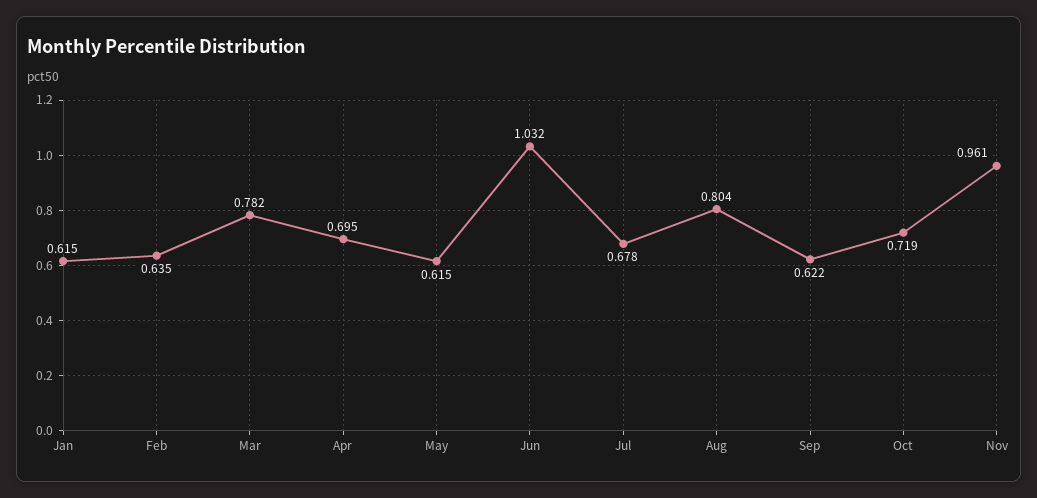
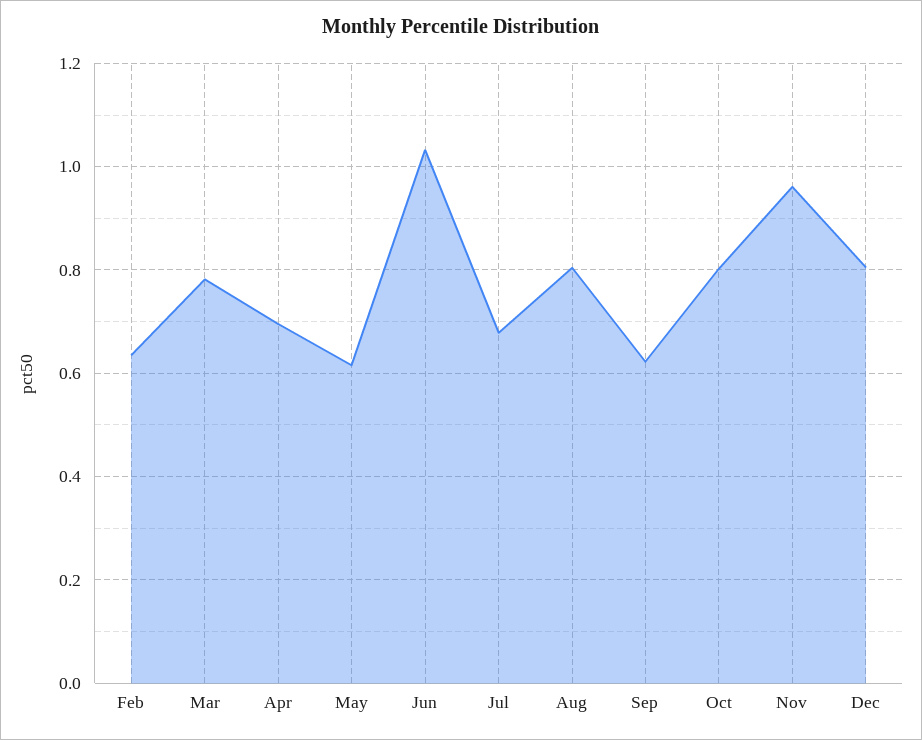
Jan: 0.615 -> none
Oct: 0.719 -> 0.8
Dec: none -> 0.8

